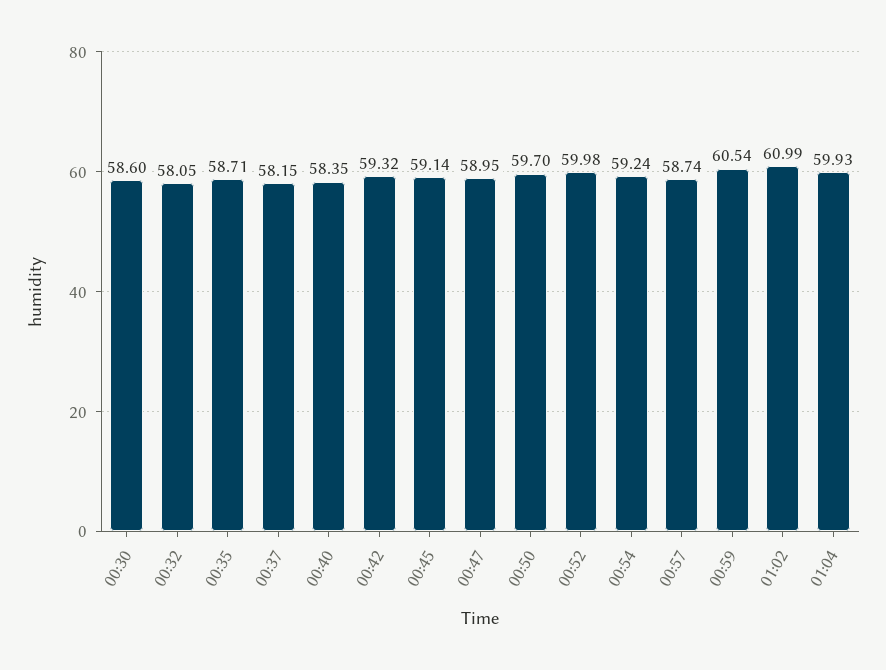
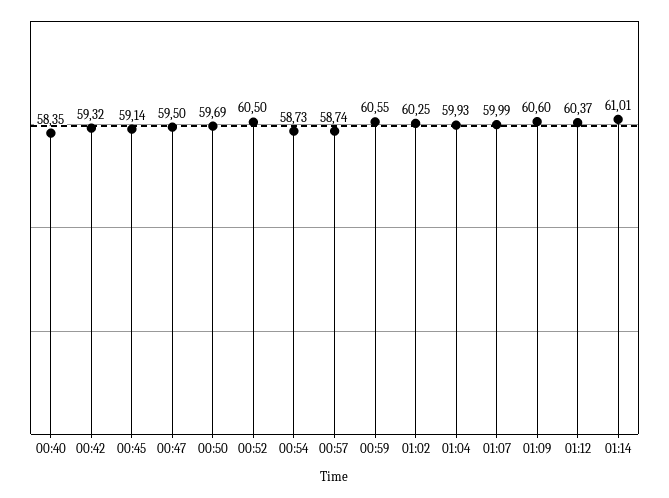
00:30: 58.6 -> none
00:32: 58.05 -> none
00:35: 58.71 -> none
00:37: 58.15 -> none
00:47: 58.95 -> 59.5
00:50: 59.7 -> 59.69
00:52: 59.98 -> 60.5
00:54: 59.24 -> 58.73
00:59: 60.54 -> 60.55
01:02: 60.99 -> 60.25
01:07: none -> 59.99
01:09: none -> 60.6
01:12: none -> 60.37
01:14: none -> 61.01

